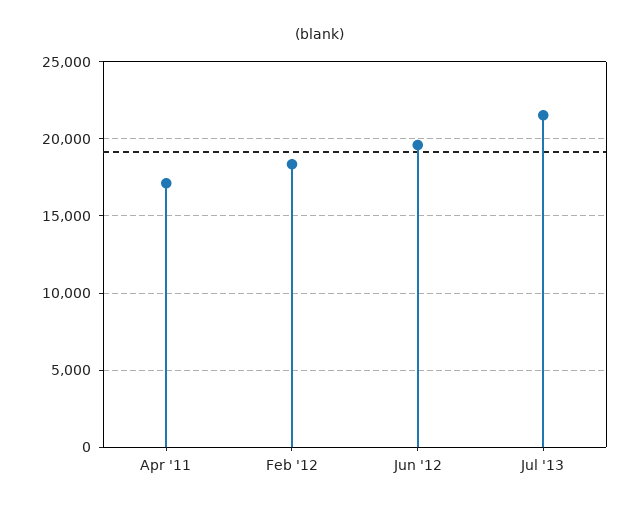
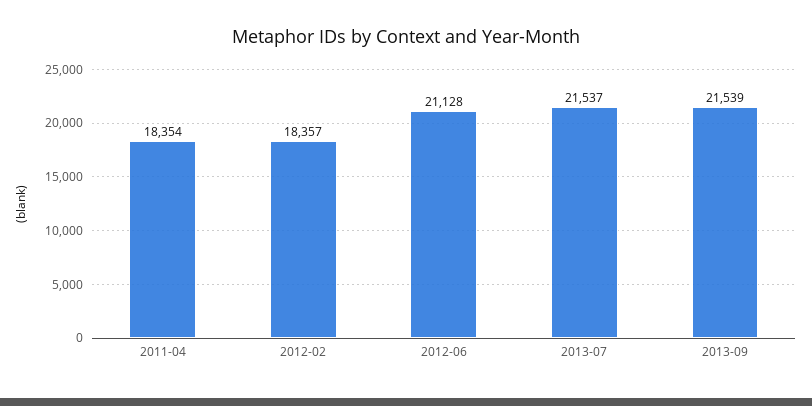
Apr '11: 17000 -> 18354
Jun '12: 19500 -> 21128
2013-09: none -> 21539

